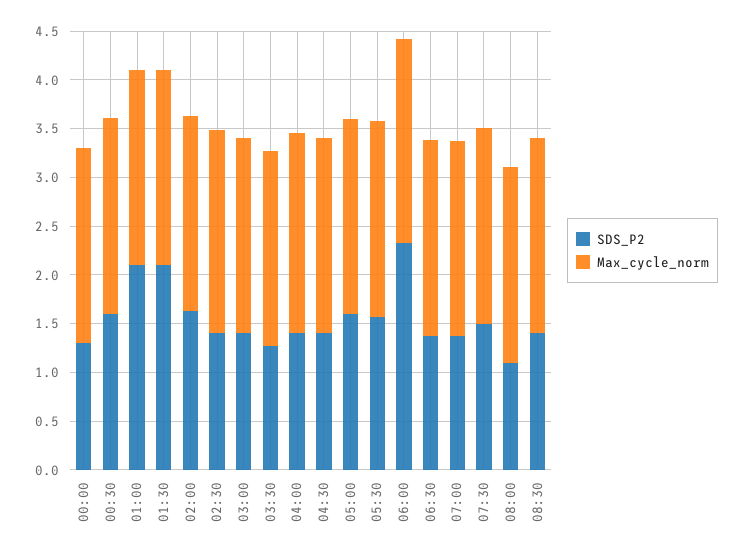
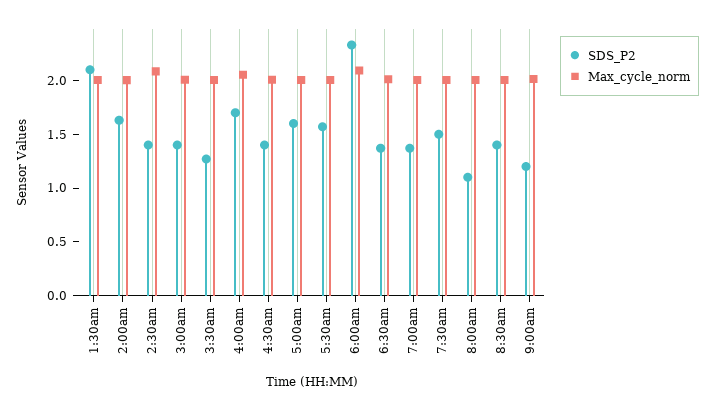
SDS_P2, 00:00: 1.3 -> none
Max_cycle_norm, 00:00: 2 -> none
SDS_P2, 00:30: 1.6 -> none
Max_cycle_norm, 00:30: 2 -> none
SDS_P2, 01:00: 2.1 -> none
Max_cycle_norm, 01:00: 2 -> none
SDS_P2, 04:00: 1.4 -> 1.7
SDS_P2, 9:00am: none -> 1.2
Max_cycle_norm, 9:00am: none -> 2

